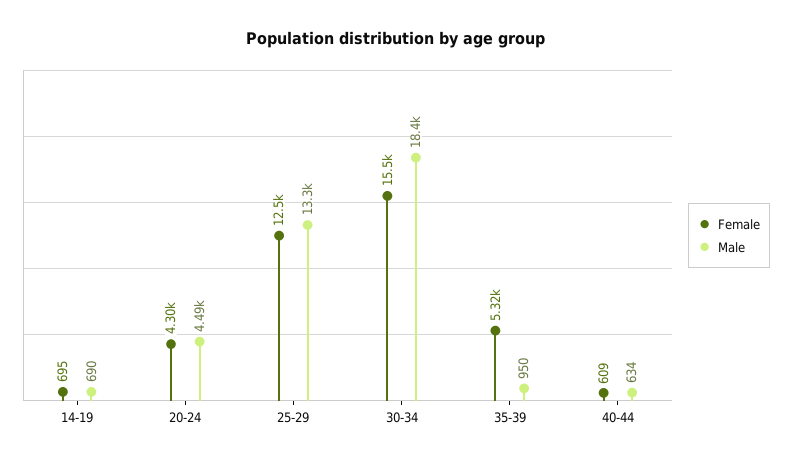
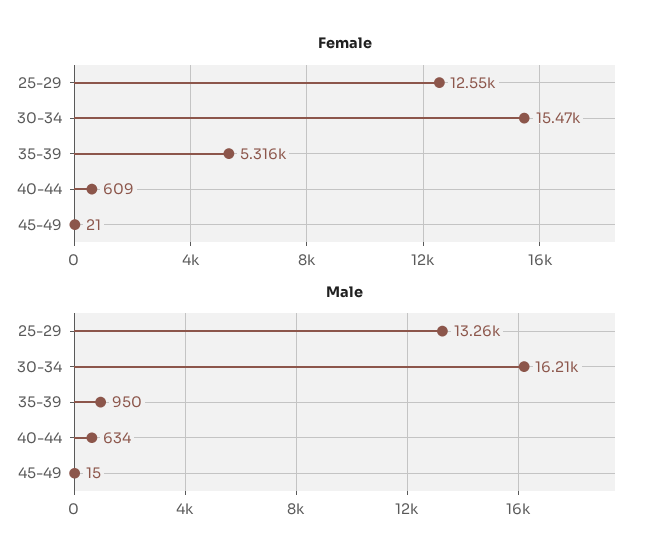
Female, 14-19: 695 -> none
Male, 14-19: 690 -> none
Female, 20-24: 4300 -> none
Male, 20-24: 4490 -> none
Male, 30-34: 18400 -> 16210
Female, 45-49: none -> 21
Male, 45-49: none -> 15

